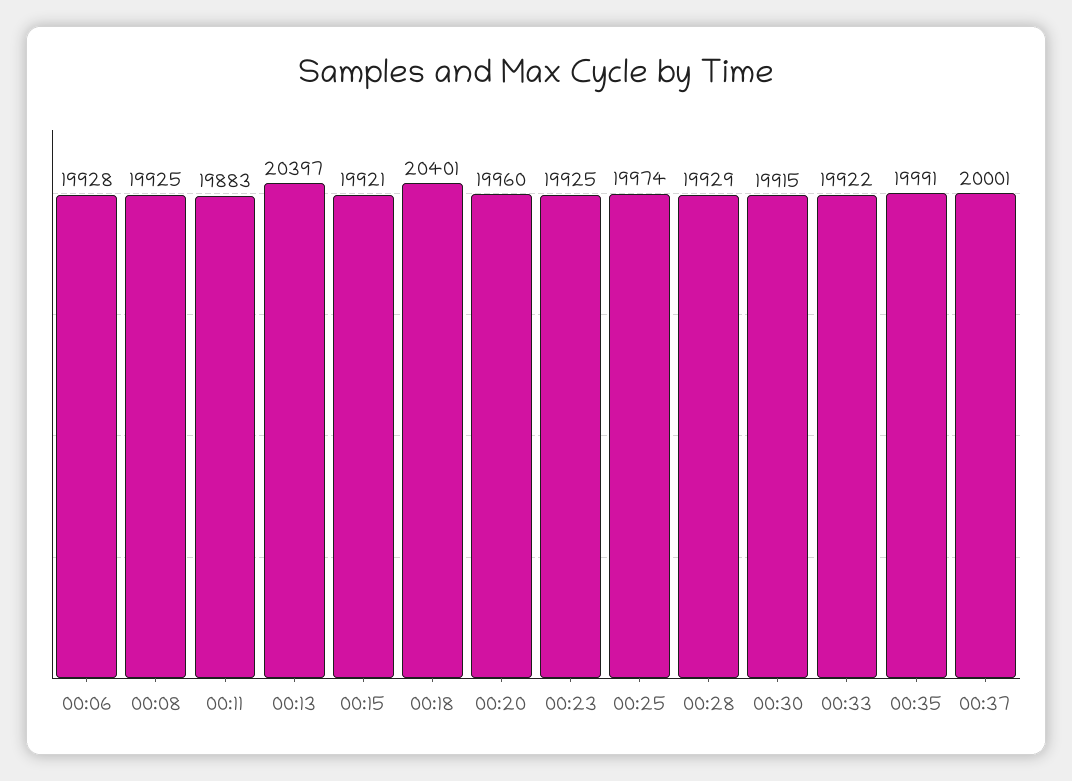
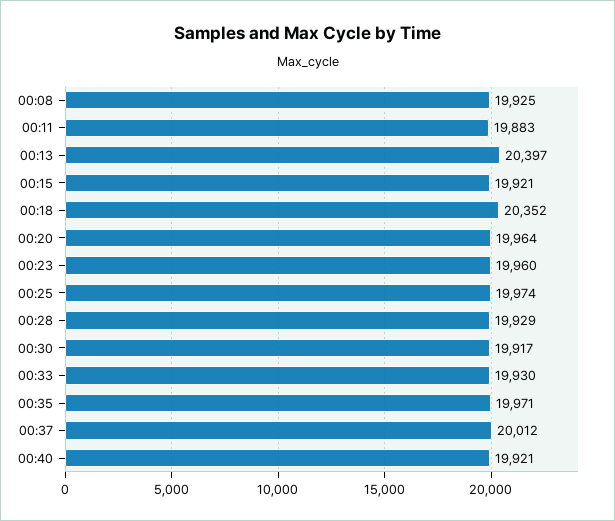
00:06: 19928 -> none
00:18: 20401 -> 20352
00:20: 19960 -> 19964
00:23: 19925 -> 19960
00:30: 19915 -> 19917
00:33: 19922 -> 19930
00:35: 19991 -> 19971
00:37: 20001 -> 20012
00:40: none -> 19921

